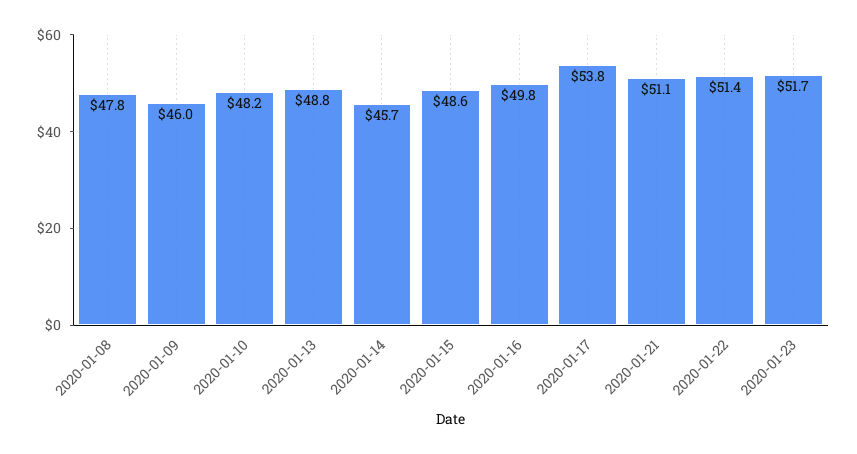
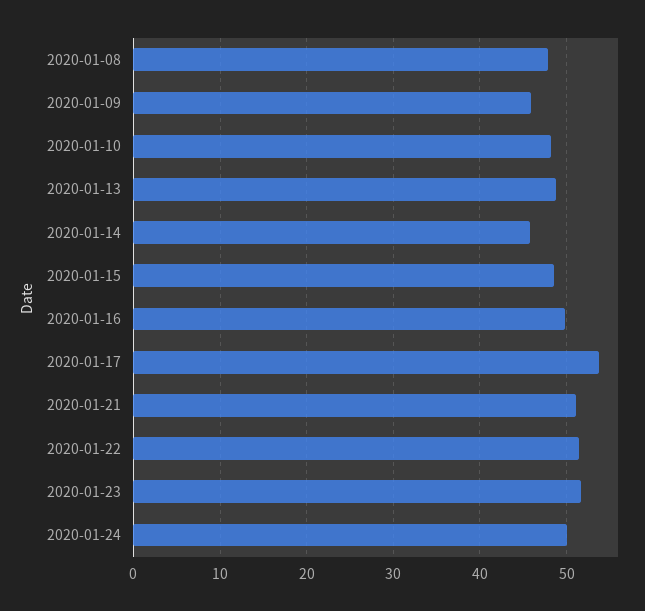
2020-01-24: none -> 50

